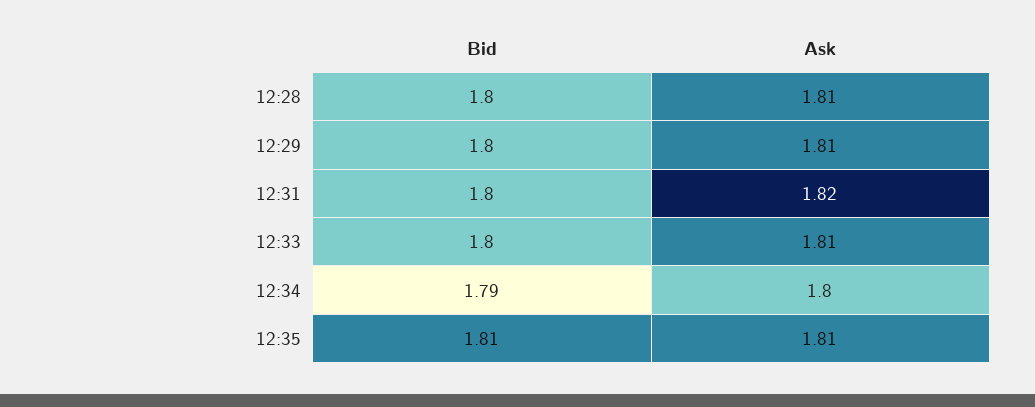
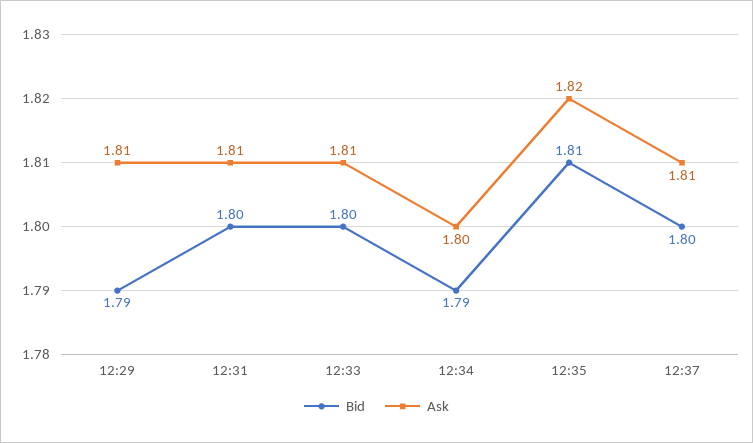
Bid, 12:28: 1.8 -> none
Ask, 12:28: 1.81 -> none
Bid, 12:29: 1.8 -> 1.79
Ask, 12:31: 1.82 -> 1.81
Ask, 12:35: 1.81 -> 1.82
Bid, 12:37: none -> 1.8
Ask, 12:37: none -> 1.81

